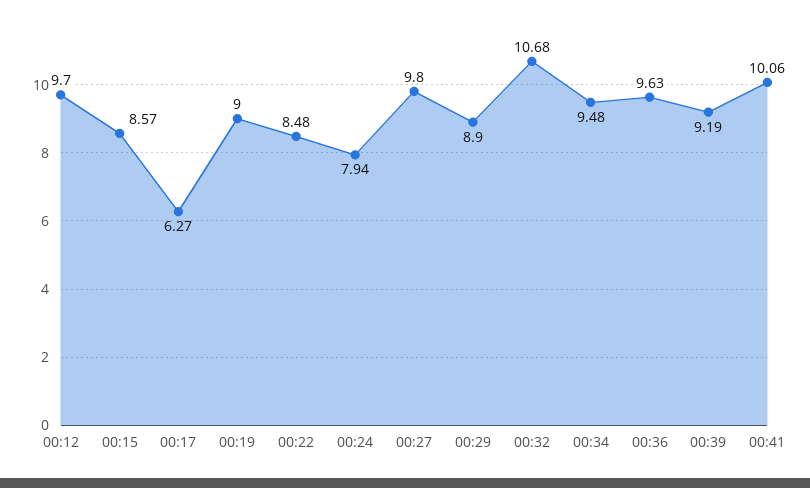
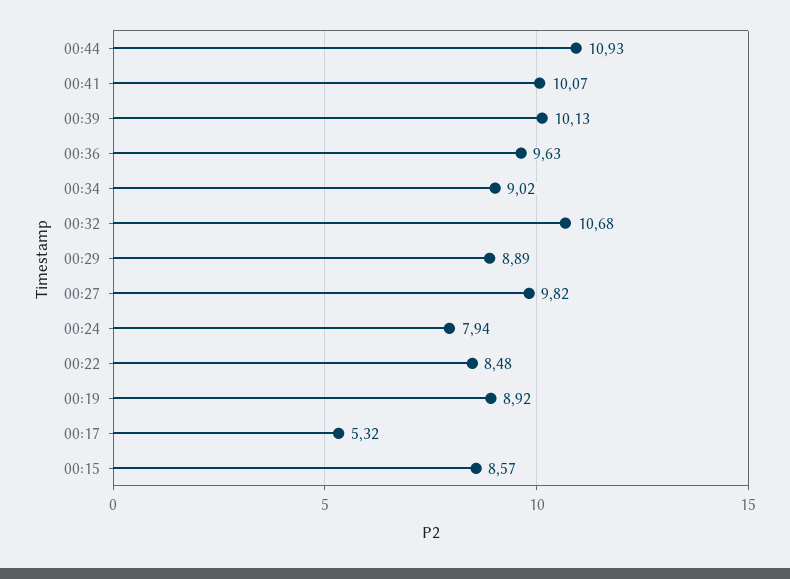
00:12: 9.7 -> none
00:17: 6.27 -> 5.32
00:19: 9 -> 8.92
00:27: 9.8 -> 9.82
00:29: 8.9 -> 8.89
00:34: 9.48 -> 9.02
00:39: 9.19 -> 10.13
00:41: 10.06 -> 10.07
00:44: none -> 10.93

